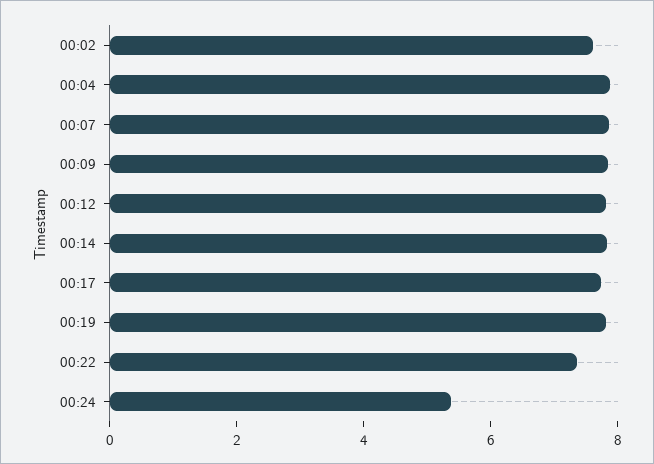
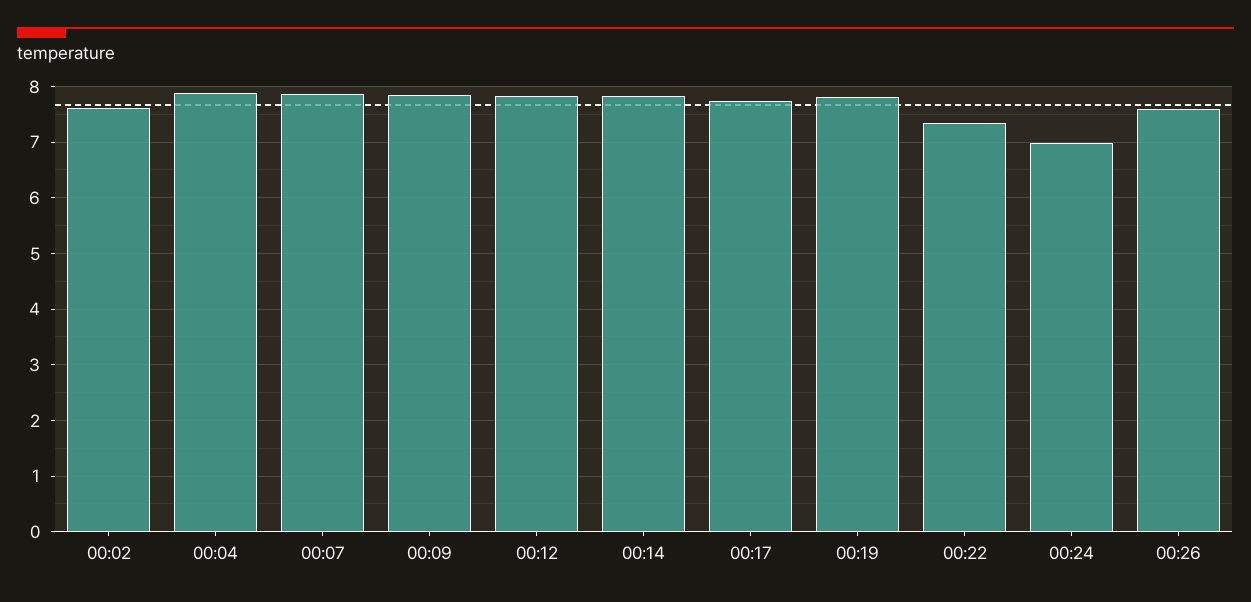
00:24: 5.5 -> 7
00:26: none -> 7.6

